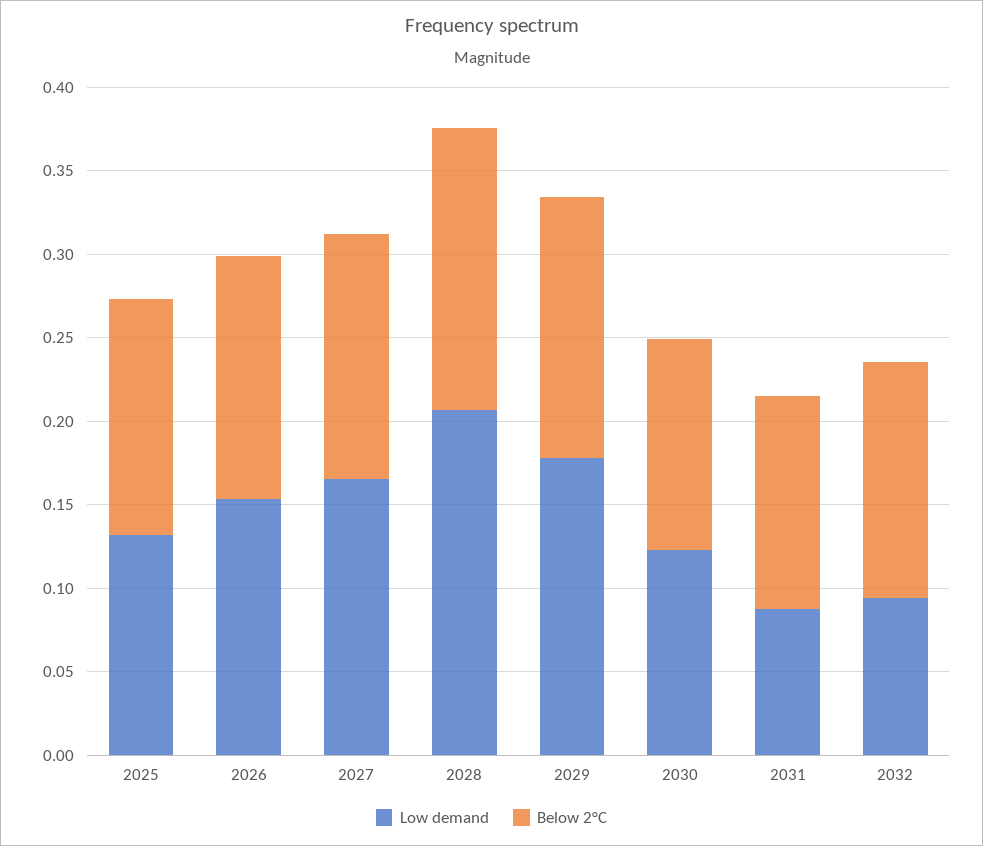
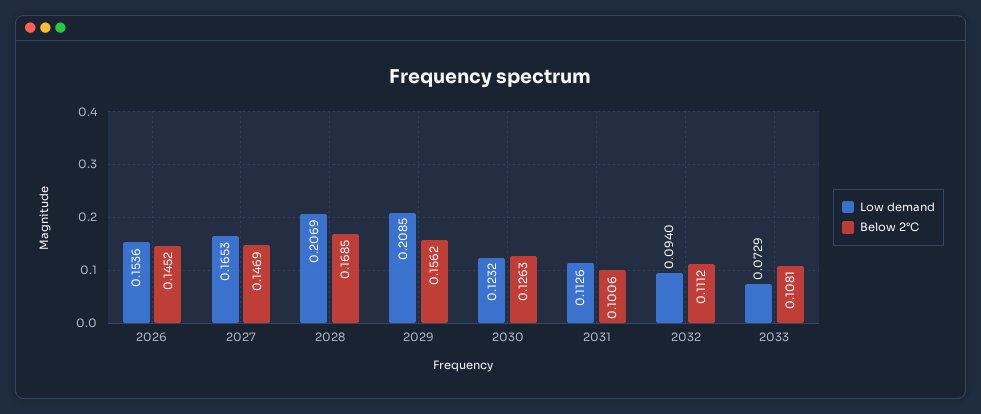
Low demand, 2025: 0.13 -> none
Below 2°C, 2025: 0.14 -> none
Low demand, 2029: 0.18 -> 0.2085
Low demand, 2031: 0.09 -> 0.1126
Below 2°C, 2031: 0.13 -> 0.1006
Below 2°C, 2032: 0.14 -> 0.1112
Low demand, 2033: none -> 0.0729
Below 2°C, 2033: none -> 0.1081

